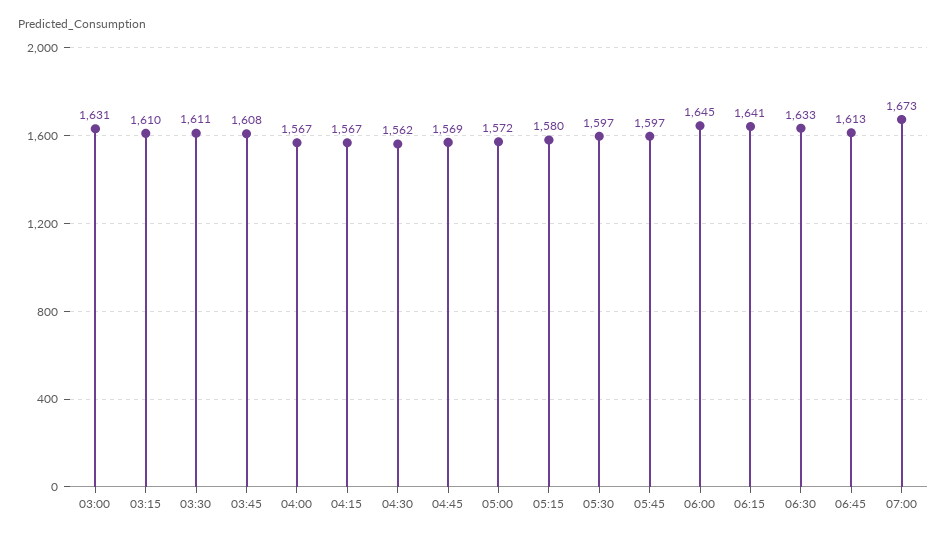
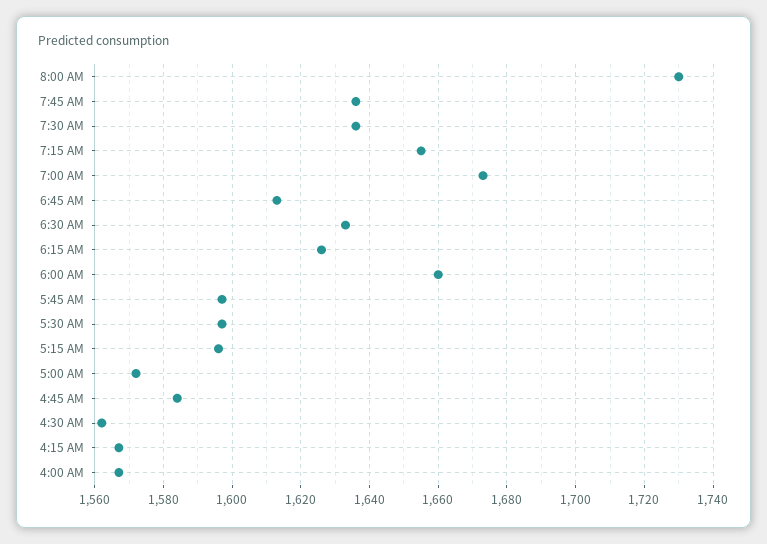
03:00: 1631 -> none
03:15: 1610 -> none
03:30: 1611 -> none
03:45: 1608 -> none
04:45: 1569 -> 1585
05:15: 1580 -> 1595
06:00: 1645 -> 1660
06:15: 1641 -> 1625
8:00 AM: none -> 1730
7:45 AM: none -> 1635
7:30 AM: none -> 1635
7:15 AM: none -> 1655

